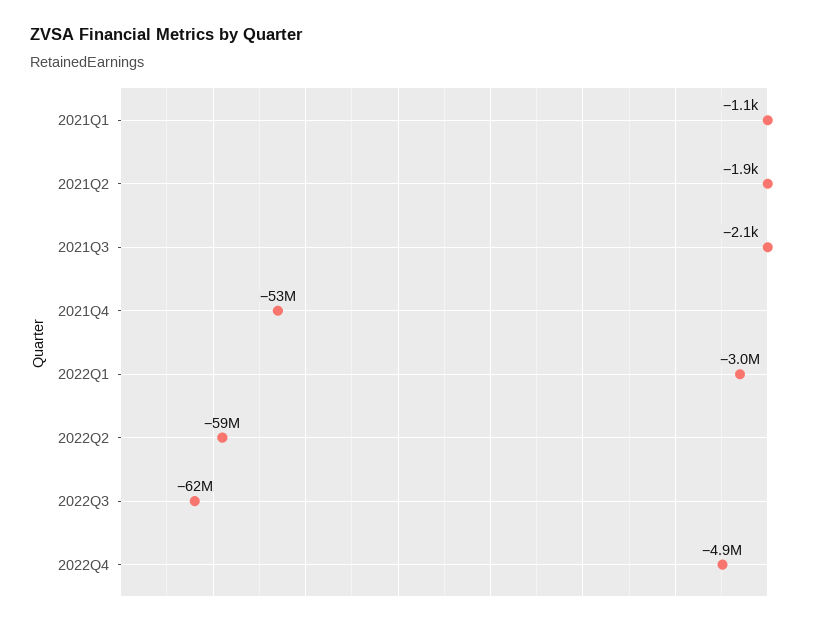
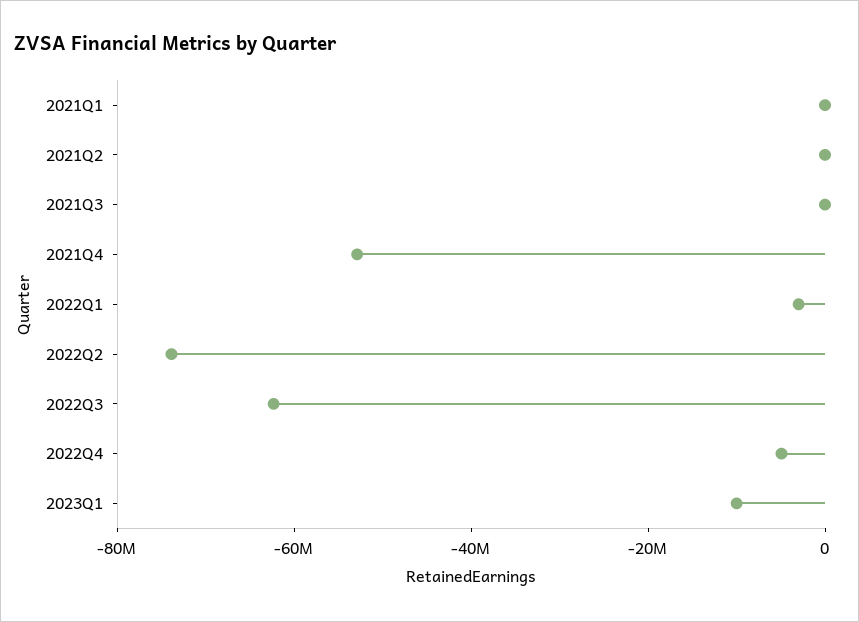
2022Q2: -59000000 -> -75000000
2023Q1: none -> -10000000

